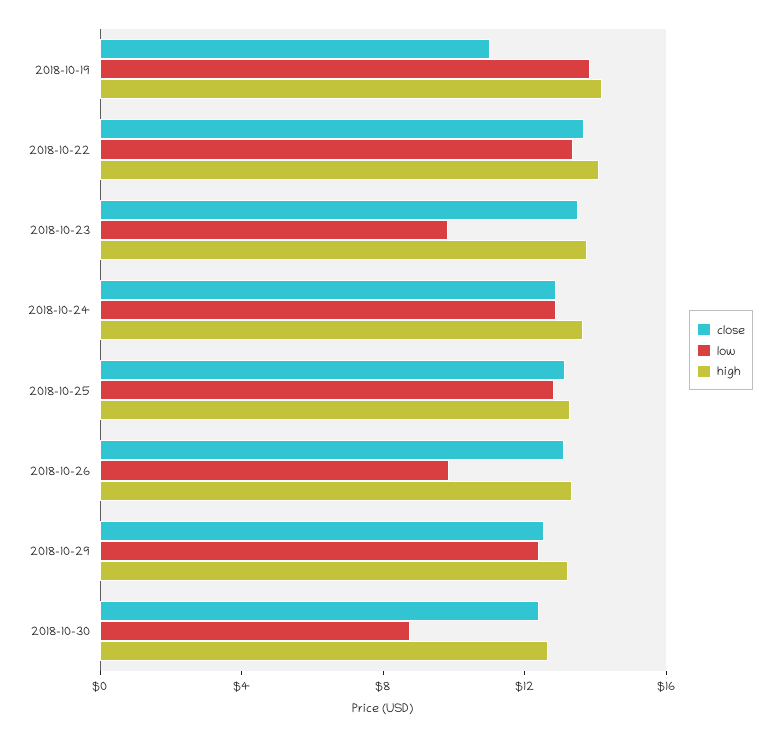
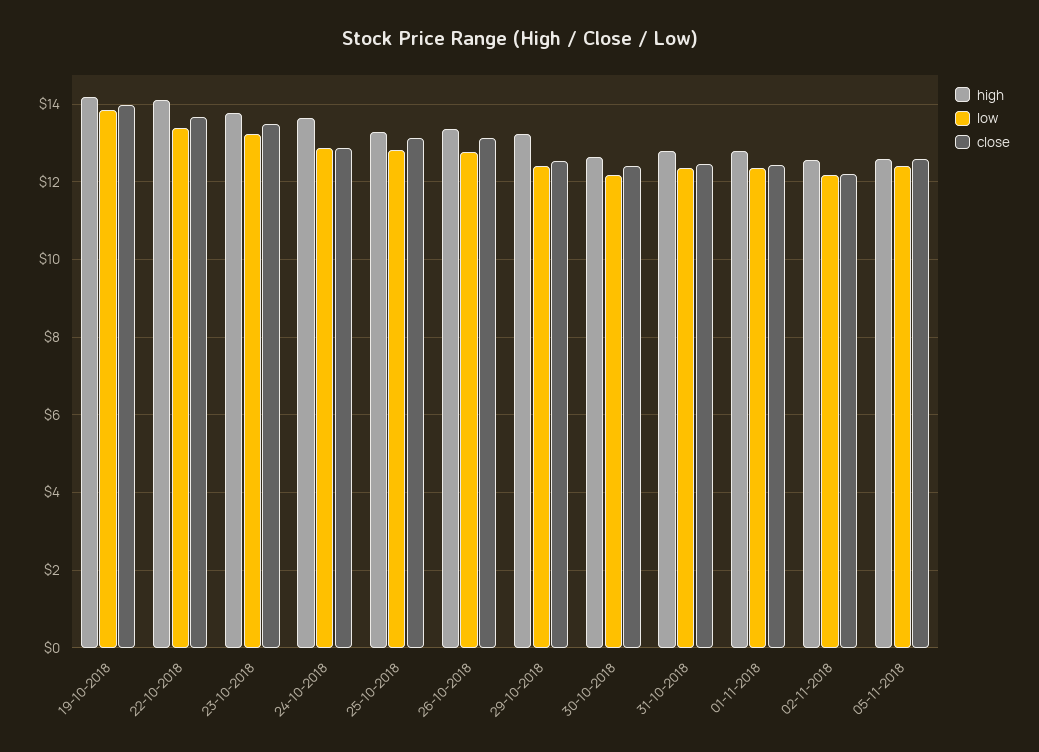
close, 2018-10-19: 11 -> 14
low, 2018-10-23: 10 -> 13.2
low, 2018-10-26: 10 -> 12.8
low, 2018-10-30: 9 -> 12.2
high, 31-10-2018: none -> 12.8
low, 31-10-2018: none -> 12.4
close, 31-10-2018: none -> 12.4
high, 01-11-2018: none -> 12.8
low, 01-11-2018: none -> 12.4
close, 01-11-2018: none -> 12.4
high, 02-11-2018: none -> 12.6
low, 02-11-2018: none -> 12.2
close, 02-11-2018: none -> 12.2
high, 05-11-2018: none -> 12.6
low, 05-11-2018: none -> 12.4
close, 05-11-2018: none -> 12.6

